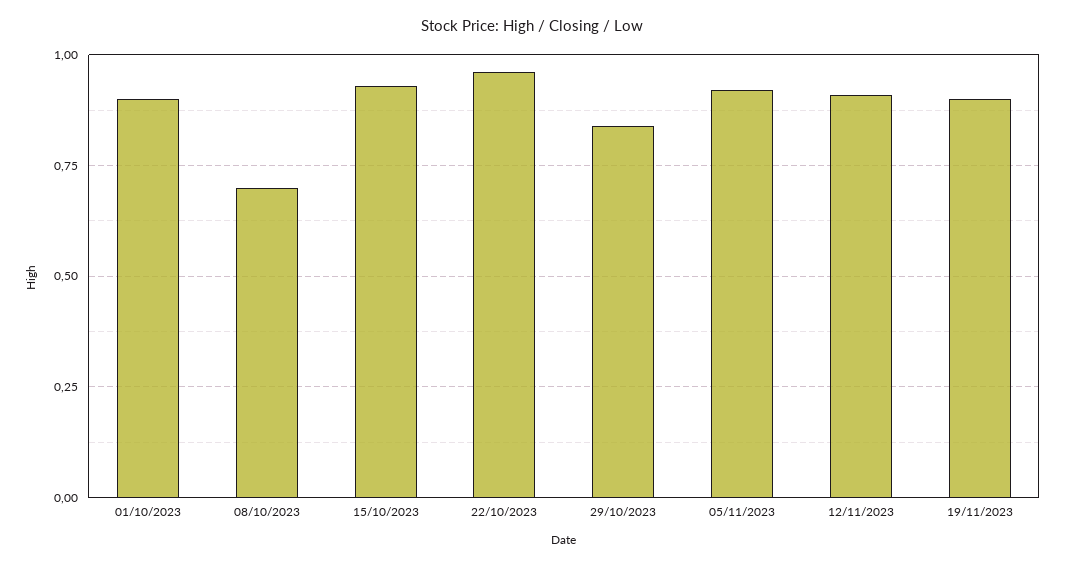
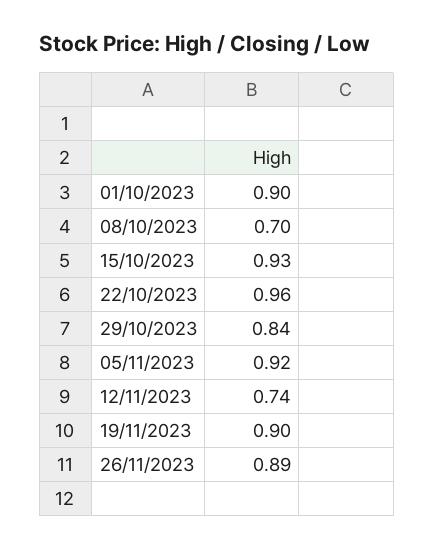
12/11/2023: 0.9 -> 0.74
26/11/2023: none -> 0.89

